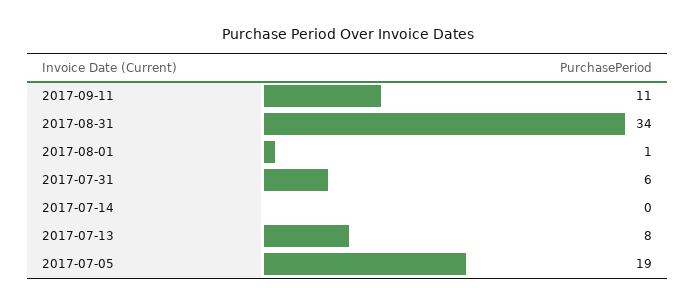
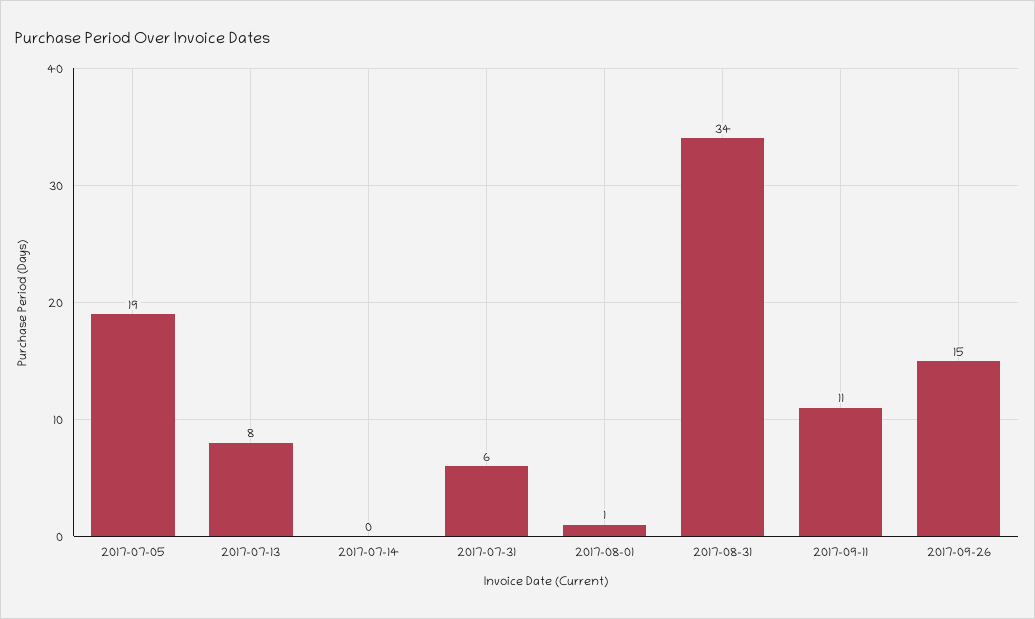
2017-09-26: none -> 15

